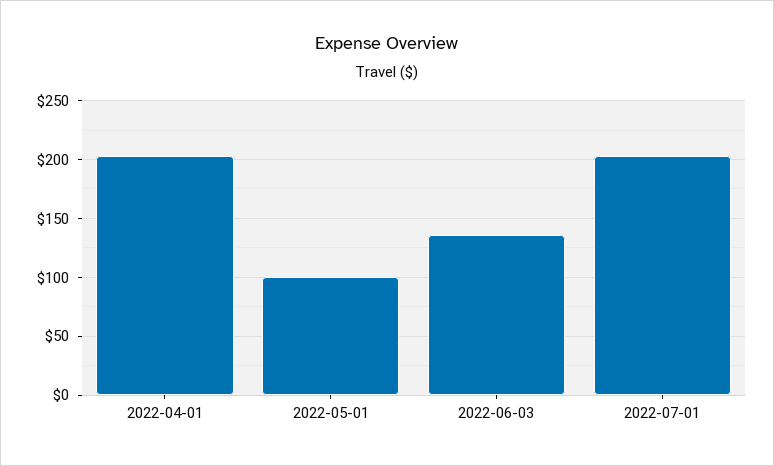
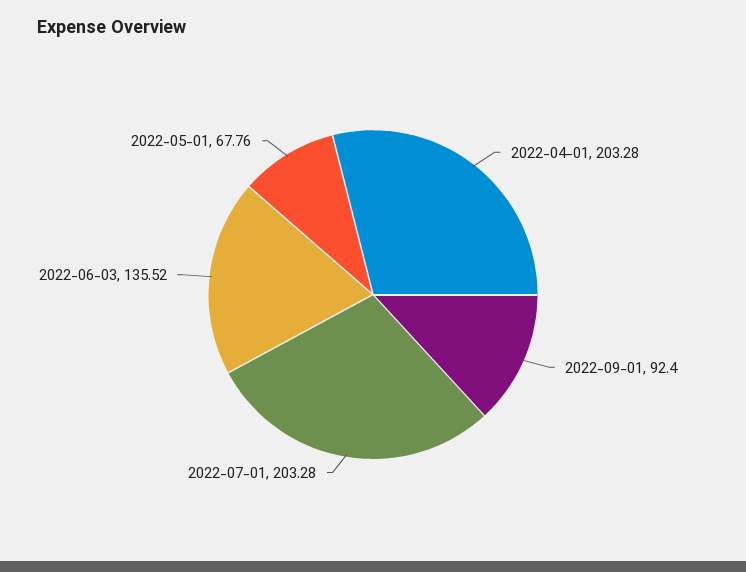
2022-05-01: 100 -> 67.76
2022-09-01: none -> 92.4

